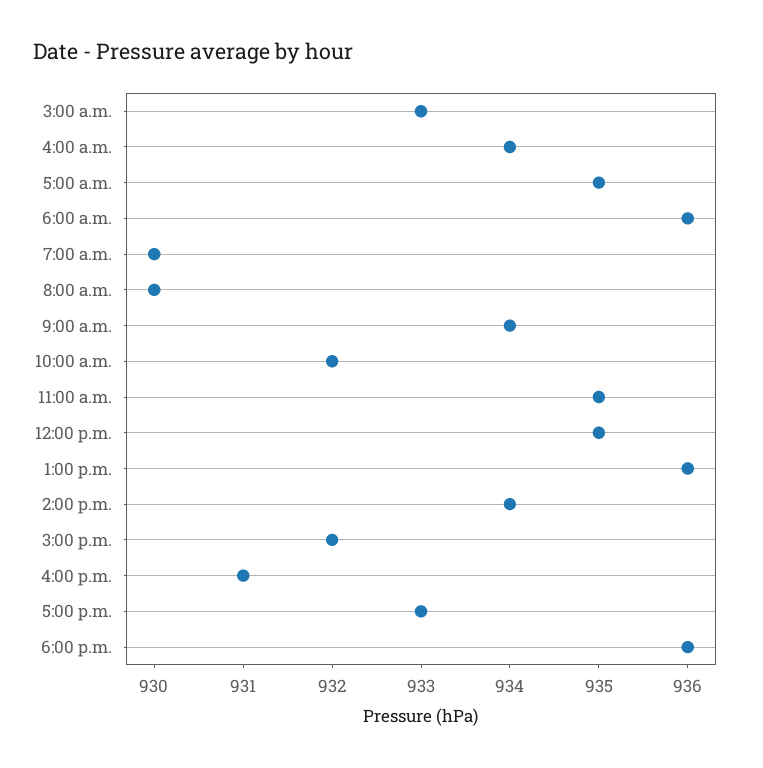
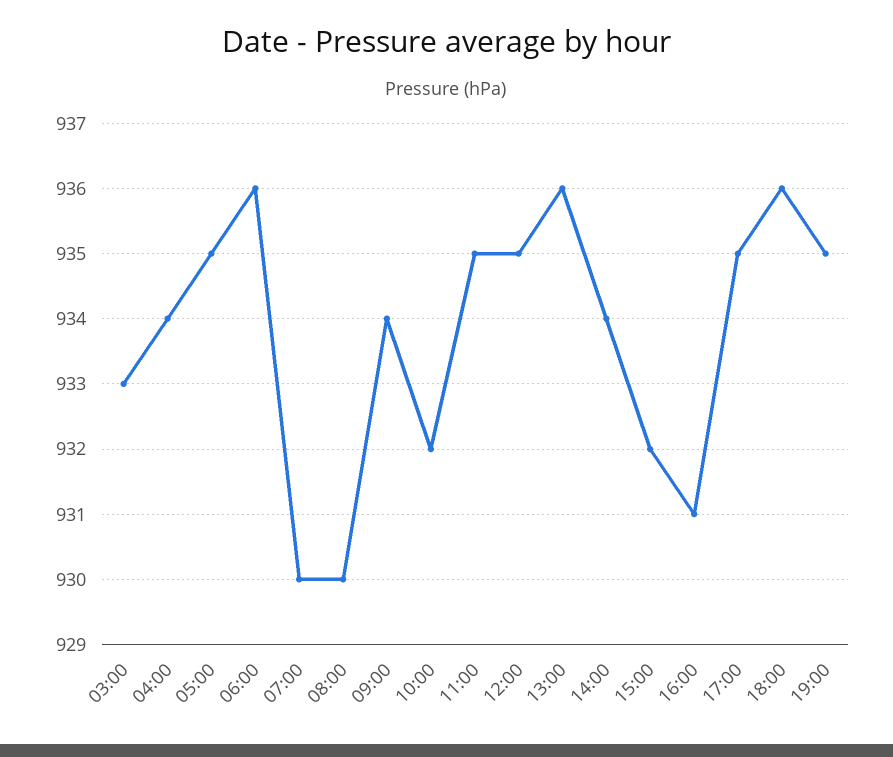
5:00 p.m.: 933 -> 935
19:00: none -> 935

